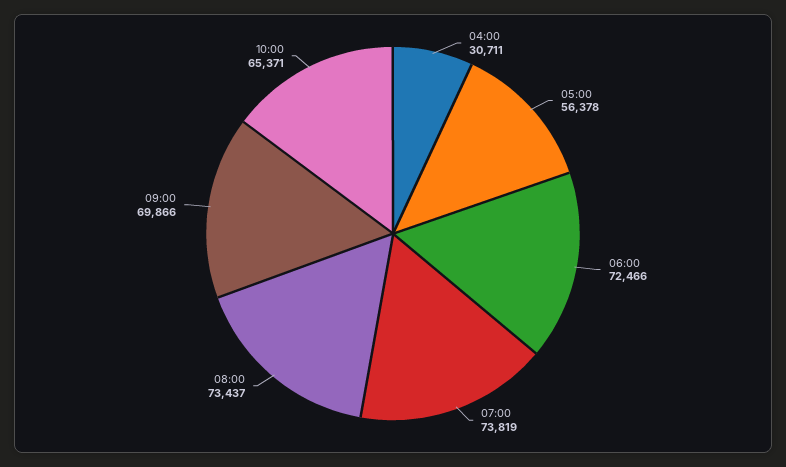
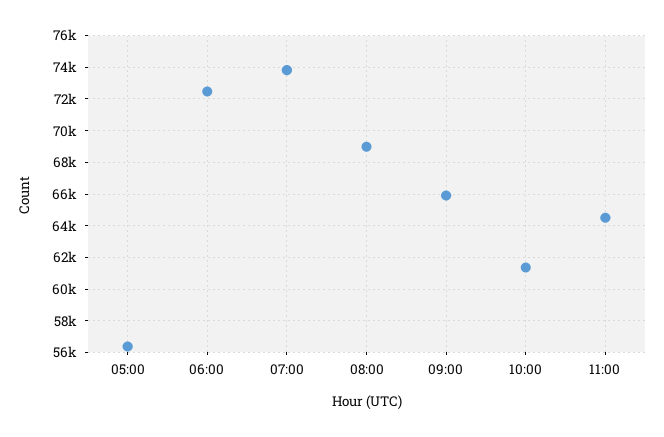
04:00: 30711 -> none
08:00: 73437 -> 69000
09:00: 69866 -> 66000
10:00: 65371 -> 61500
11:00: none -> 64500

